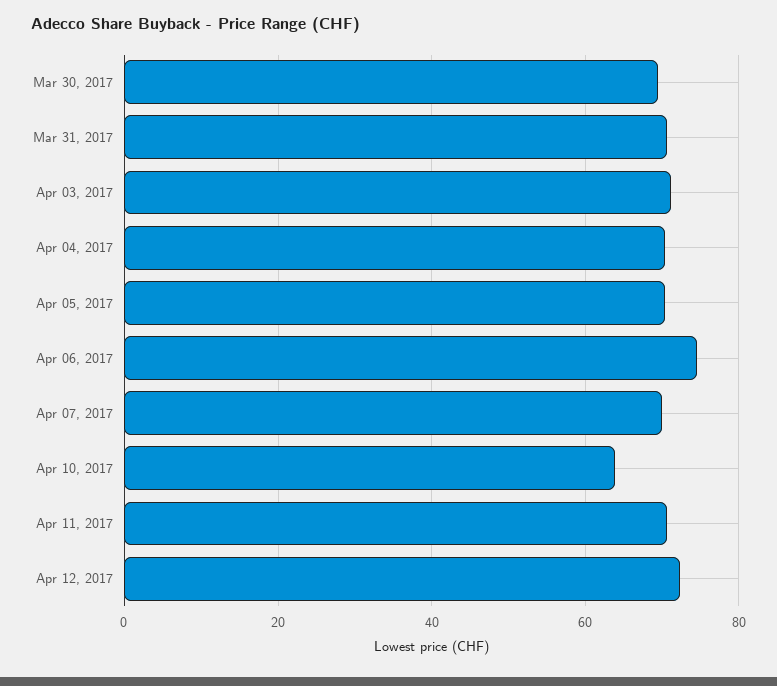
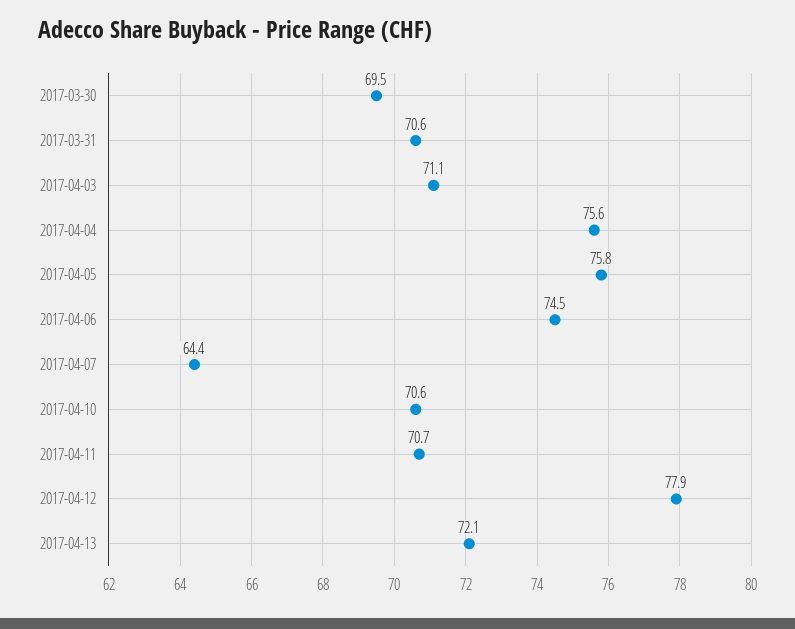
Apr 04, 2017: 70 -> 75.6
Apr 05, 2017: 70 -> 75.8
Apr 07, 2017: 70 -> 64.4
Apr 10, 2017: 64 -> 70.6
Apr 12, 2017: 72 -> 77.9
2017-04-13: none -> 72.1

